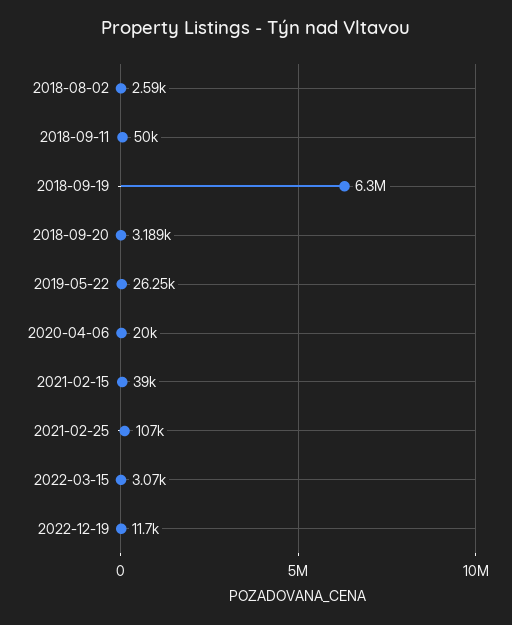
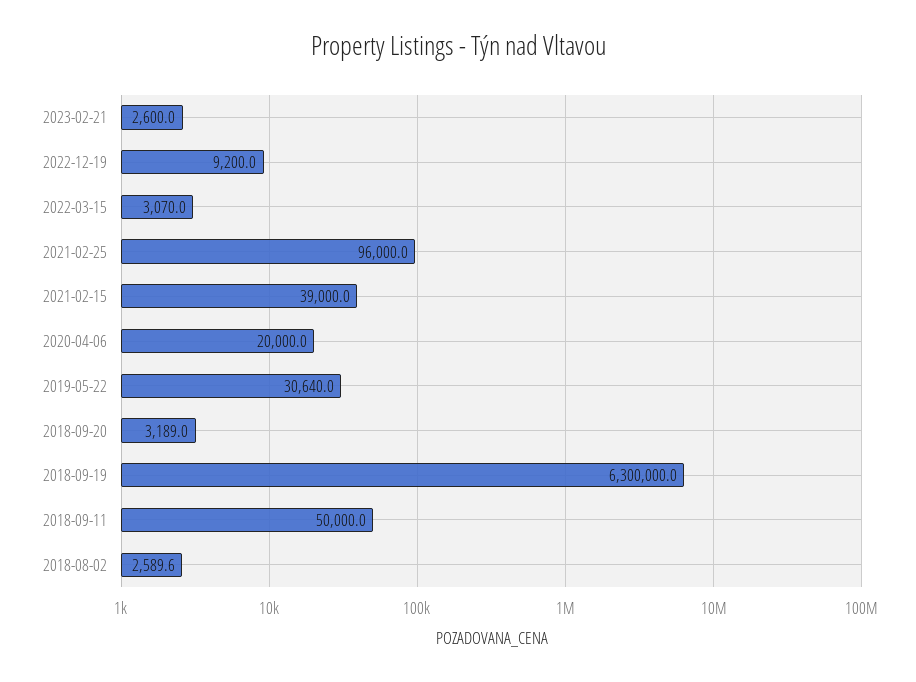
2019-05-22: 26250 -> 30640
2021-02-25: 107000 -> 96000
2022-12-19: 11700 -> 9200
2023-02-21: none -> 2600

